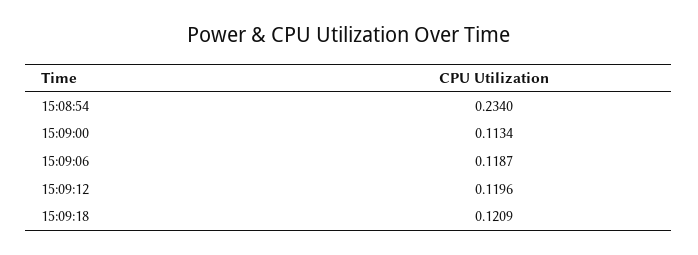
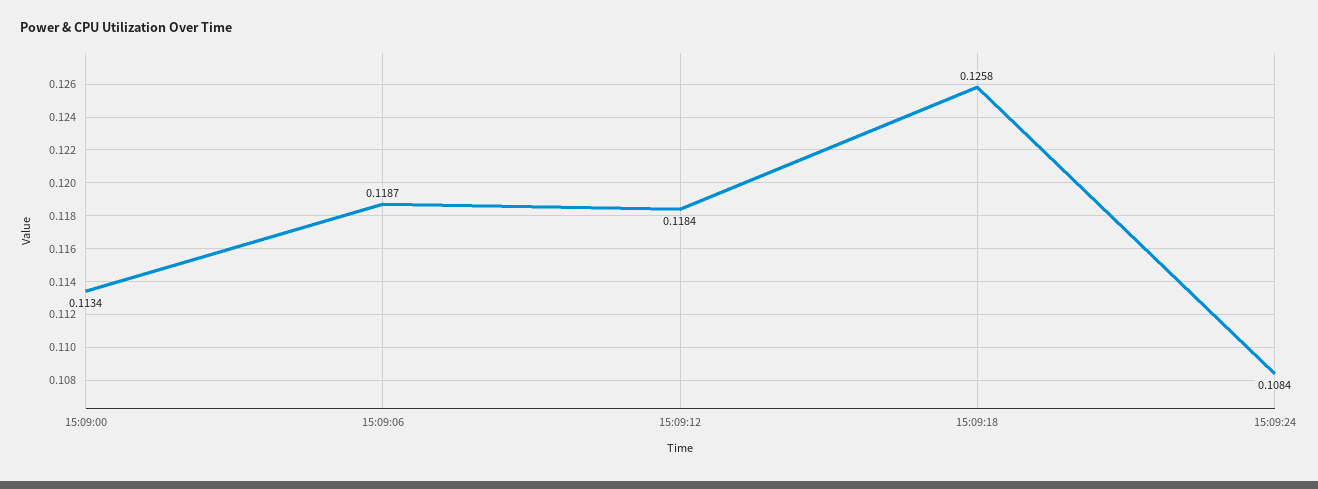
15:08:54: 0.234 -> none
15:09:12: 0.1196 -> 0.1184
15:09:18: 0.1209 -> 0.1258
15:09:24: none -> 0.1084

